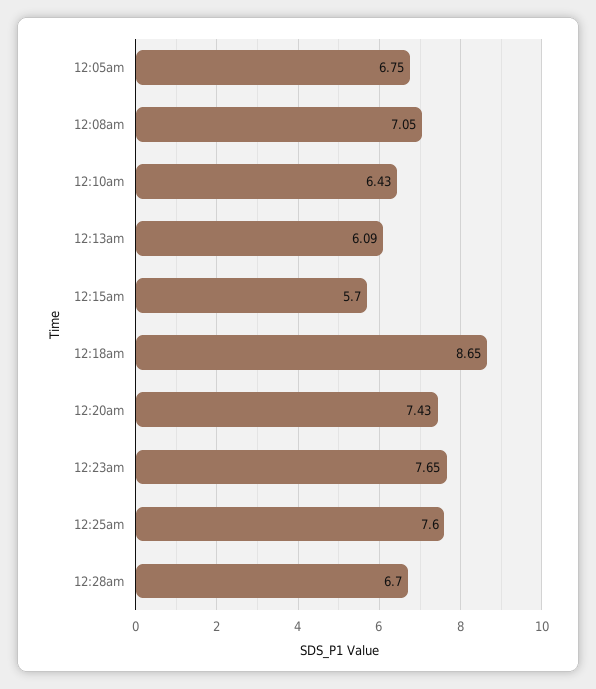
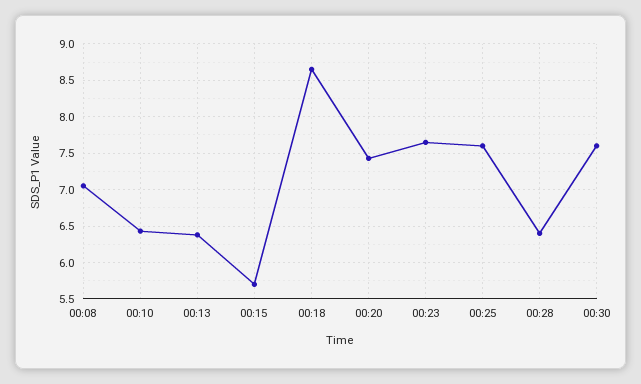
12:05am: 6.75 -> none
12:13am: 6.09 -> 6.4
12:28am: 6.7 -> 6.4
00:30: none -> 7.6

